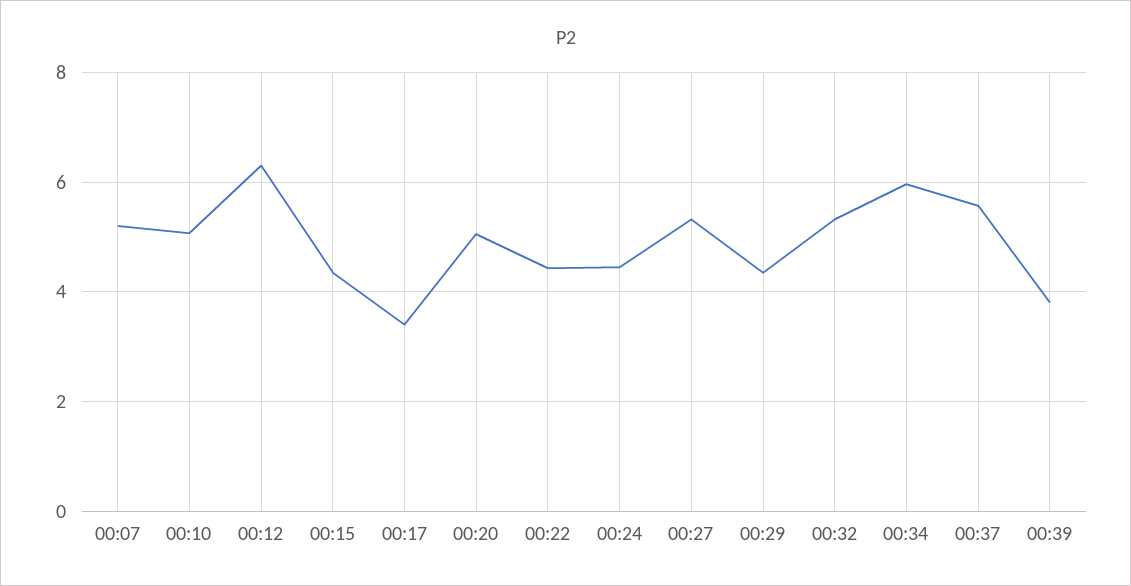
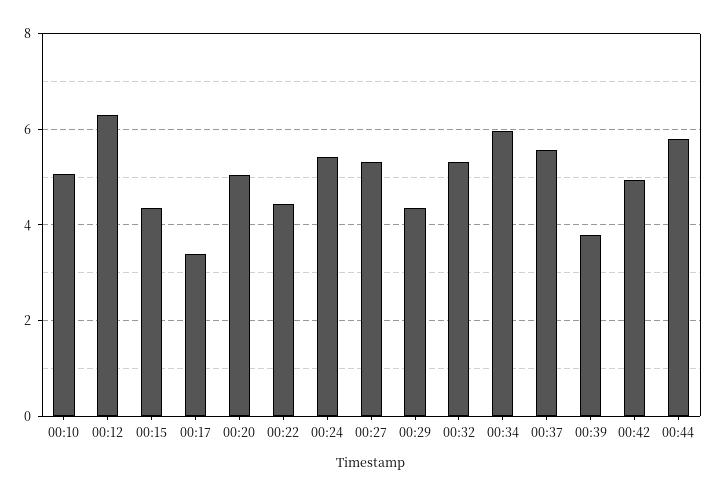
00:07: 5.2 -> none
00:24: 4.4 -> 5.4
00:42: none -> 5
00:44: none -> 5.8

